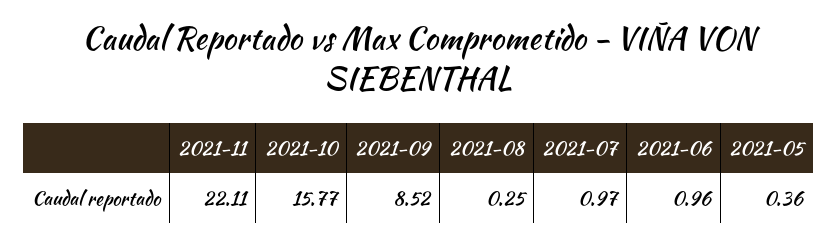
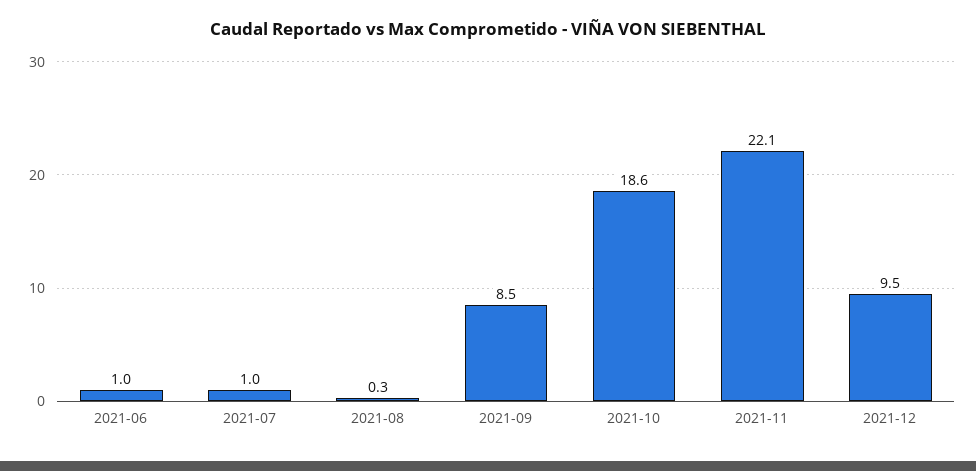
2021-10: 15.77 -> 18.6
2021-05: 0.36 -> none
2021-12: none -> 9.5

